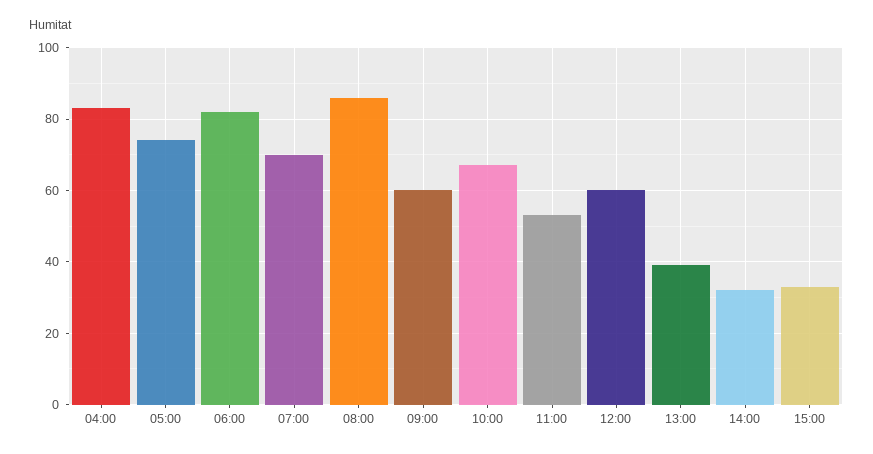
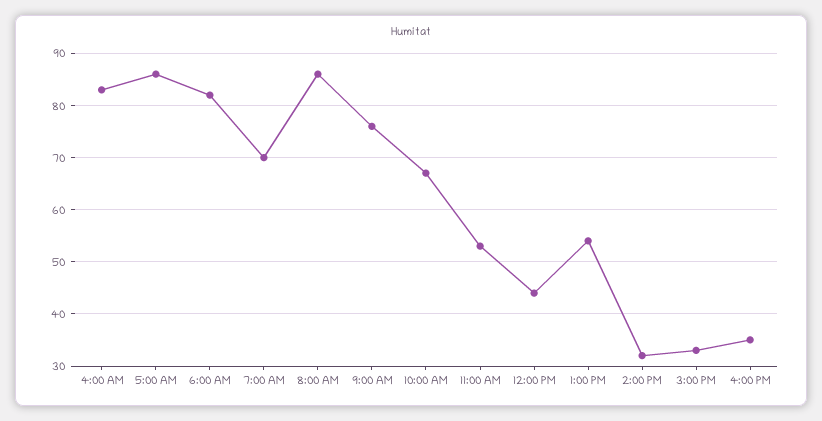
05:00: 75 -> 85
09:00: 60 -> 75
12:00: 60 -> 45
13:00: 40 -> 55
4:00 PM: none -> 35

